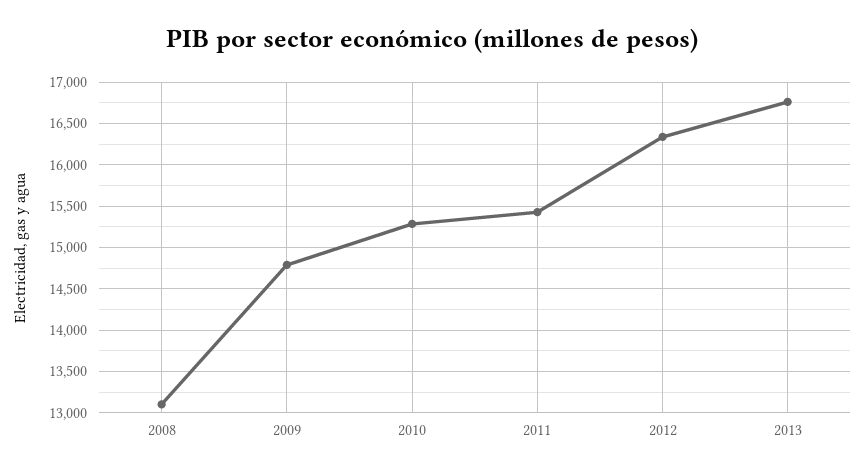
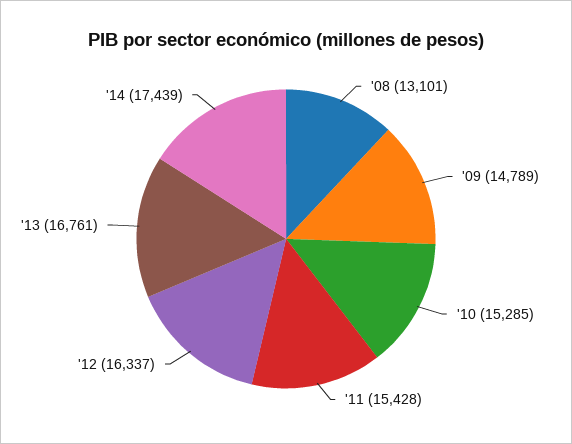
'14: none -> 17439

